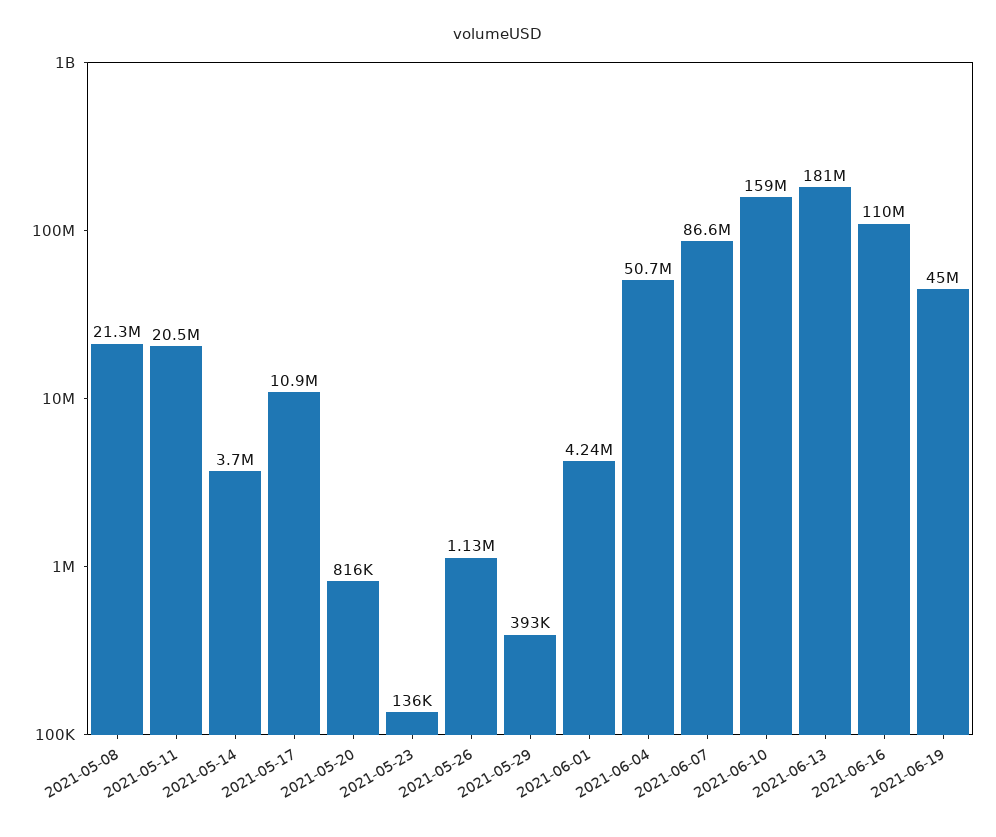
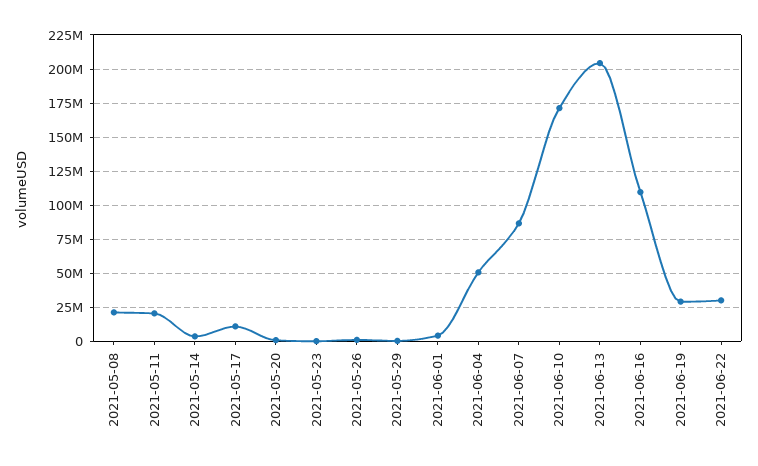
2021-06-10: 159000000 -> 170000000
2021-06-13: 181000000 -> 205000000
2021-06-19: 45000000 -> 30000000
2021-06-22: none -> 30000000

